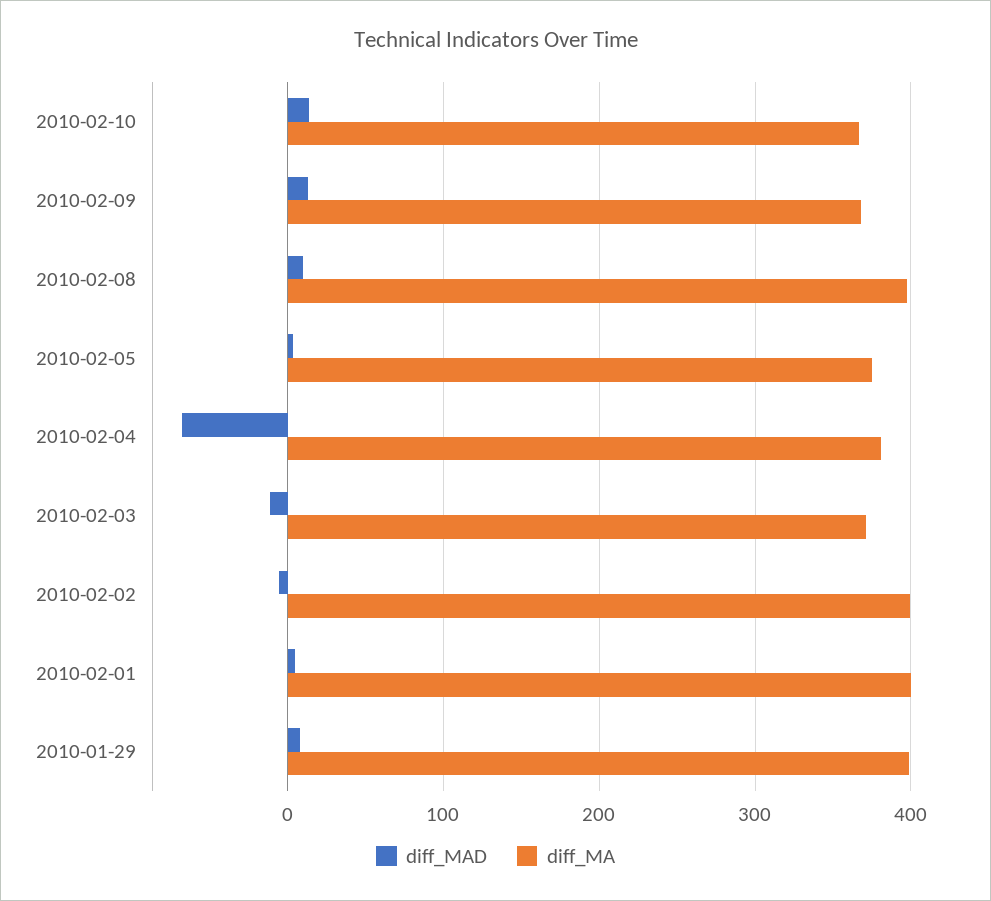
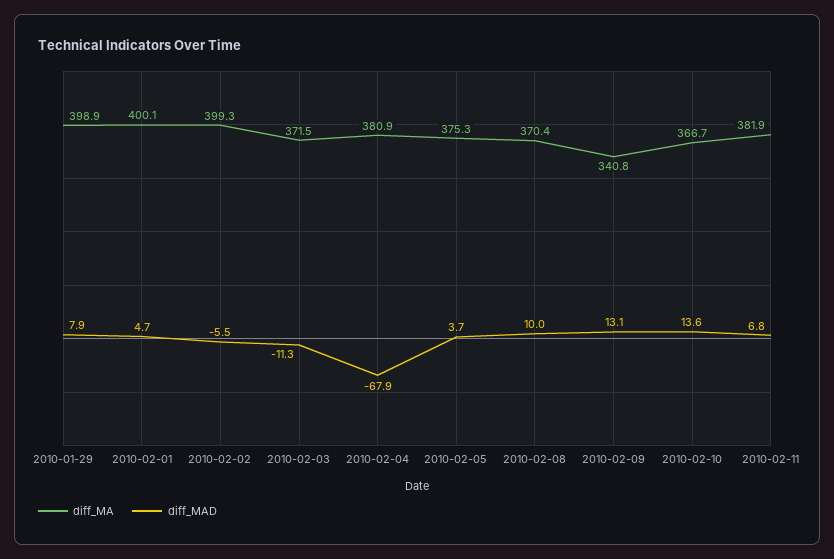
diff_MA, 2010-02-09: 370 -> 340.8
diff_MA, 2010-02-08: 400 -> 370.4
diff_MA, 2010-02-11: none -> 381.9
diff_MAD, 2010-02-11: none -> 6.8

